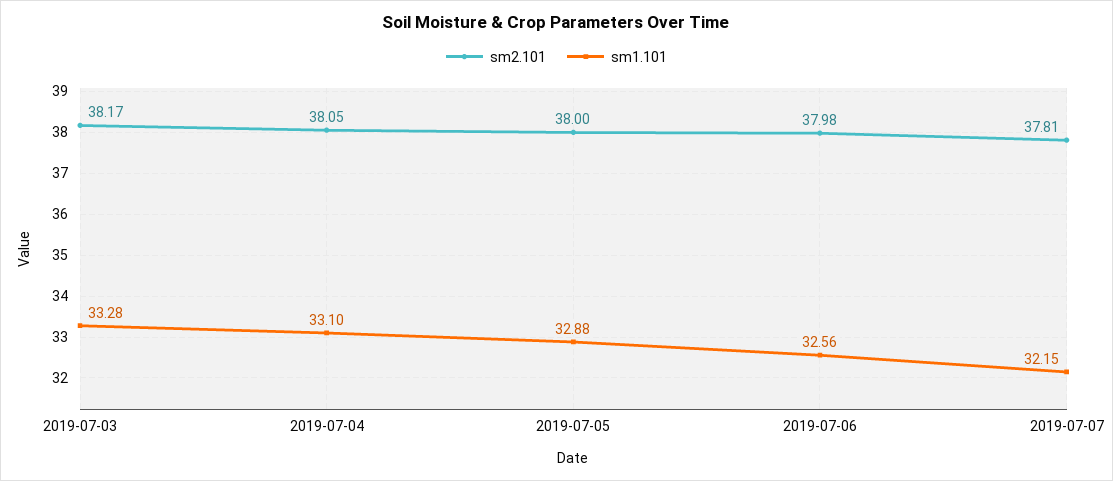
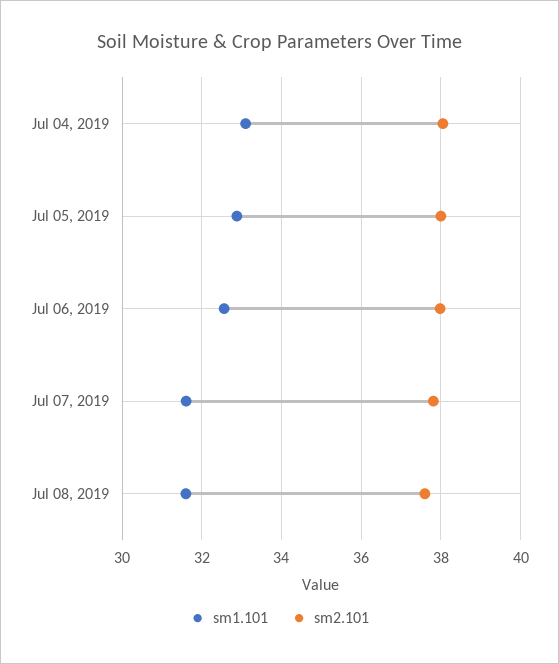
sm2.101, 2019-07-03: 38.17 -> none
sm1.101, 2019-07-03: 33.28 -> none
sm1.101, 2019-07-07: 32.15 -> 31.6
sm1.101, Jul 08, 2019: none -> 31.6
sm2.101, Jul 08, 2019: none -> 37.6

